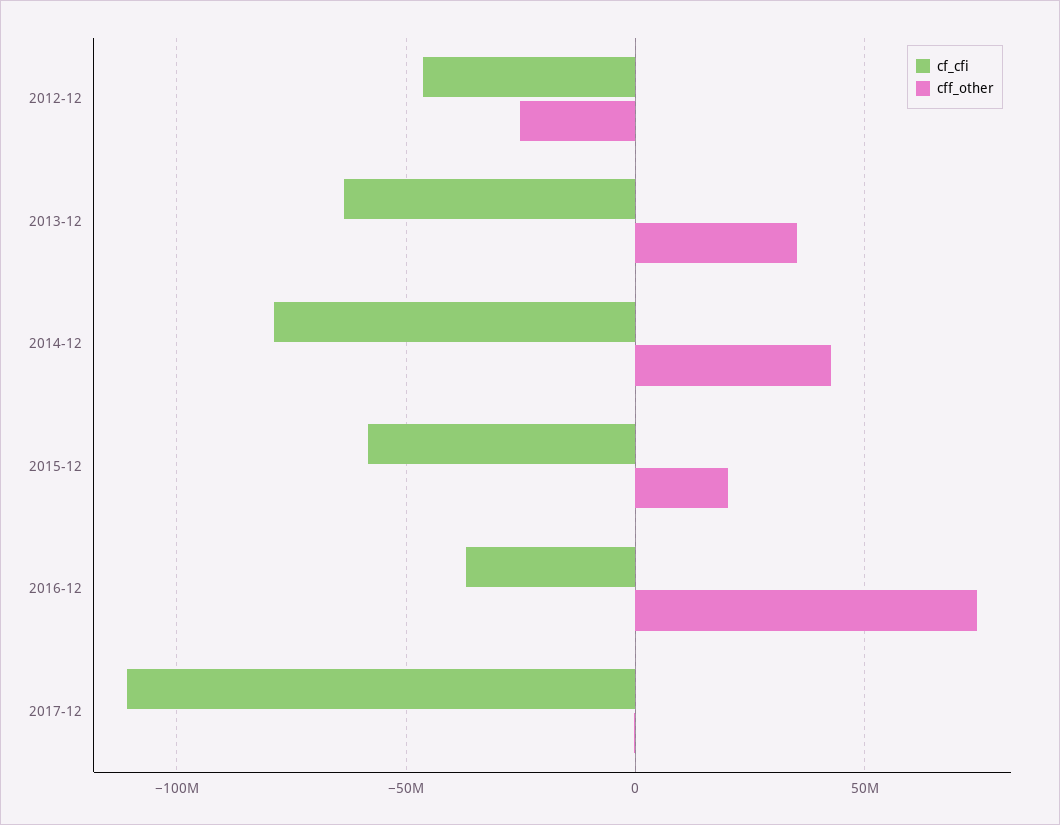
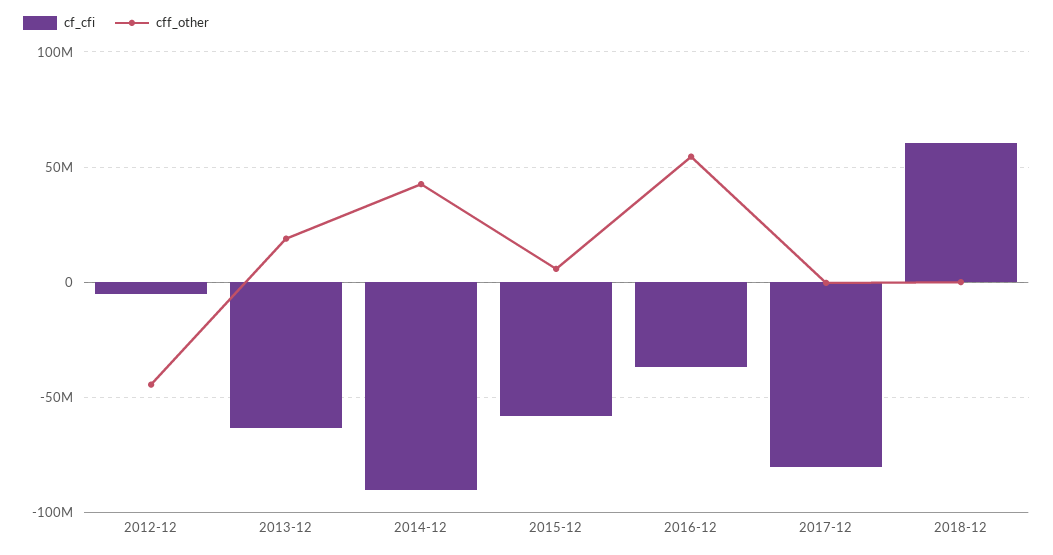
cf_cfi, 2012-12: -45000000 -> -5000000
cff_other, 2012-12: -25000000 -> -45000000
cff_other, 2013-12: 35000000 -> 20000000
cf_cfi, 2014-12: -80000000 -> -90000000
cff_other, 2015-12: 20000000 -> 5000000
cff_other, 2016-12: 75000000 -> 55000000
cf_cfi, 2017-12: -110000000 -> -80000000
cf_cfi, 2018-12: none -> 60000000
cff_other, 2018-12: none -> 0

